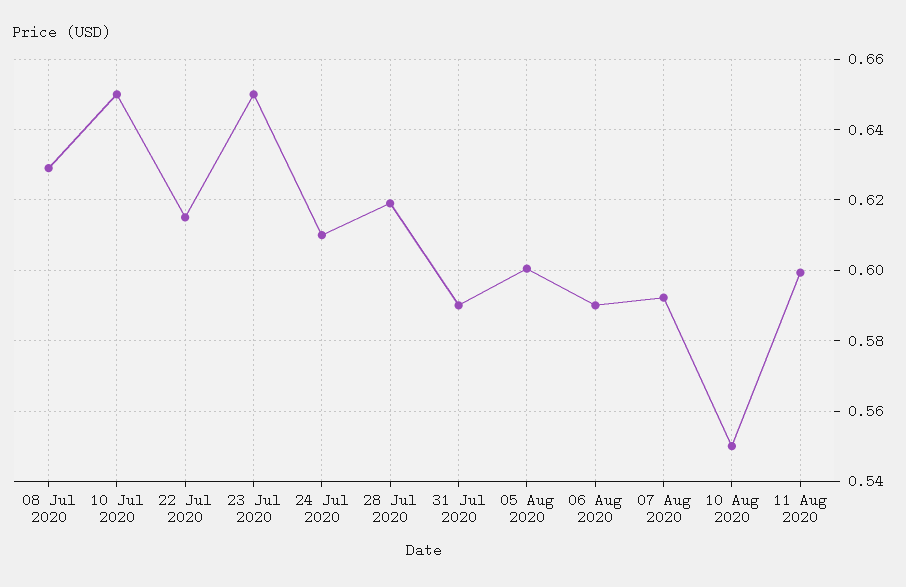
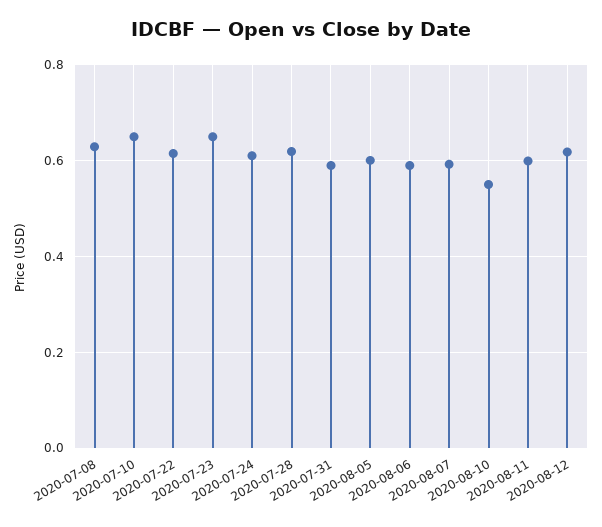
2020-08-12: none -> 0.62

